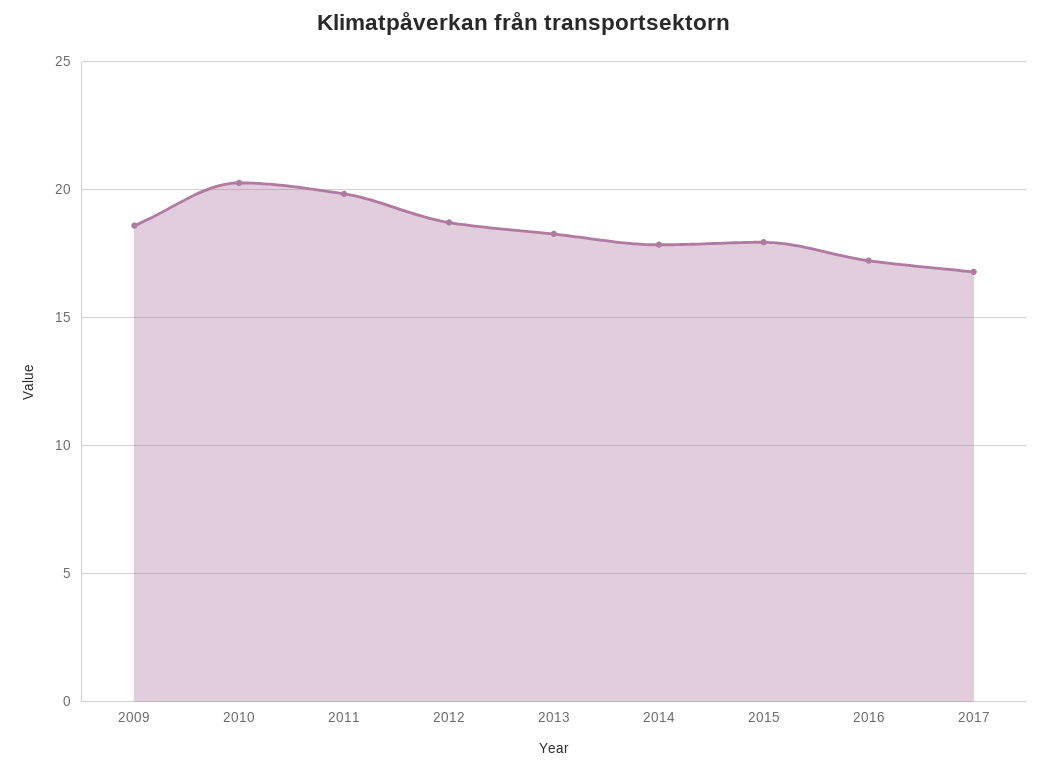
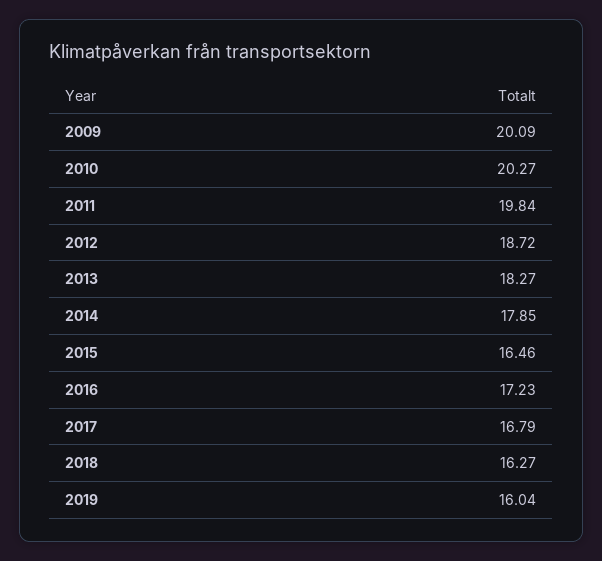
2009: 18.5 -> 20.09
2015: 18 -> 16.46
2018: none -> 16.27
2019: none -> 16.04

